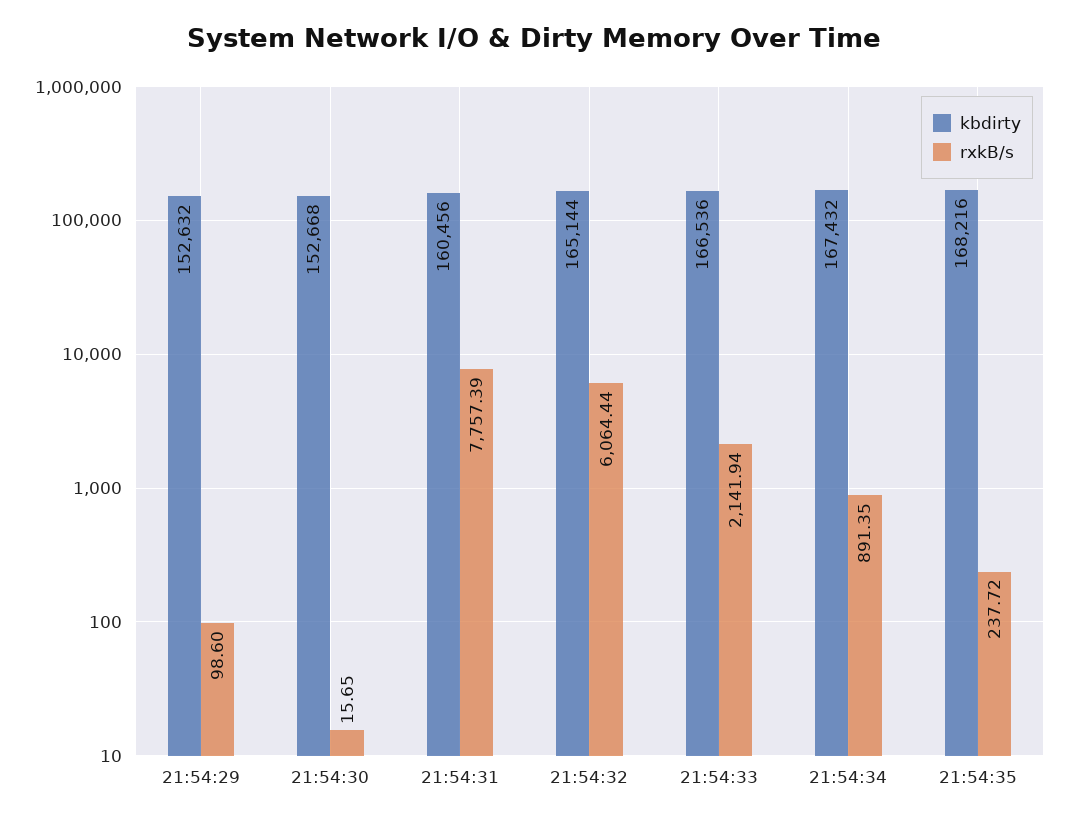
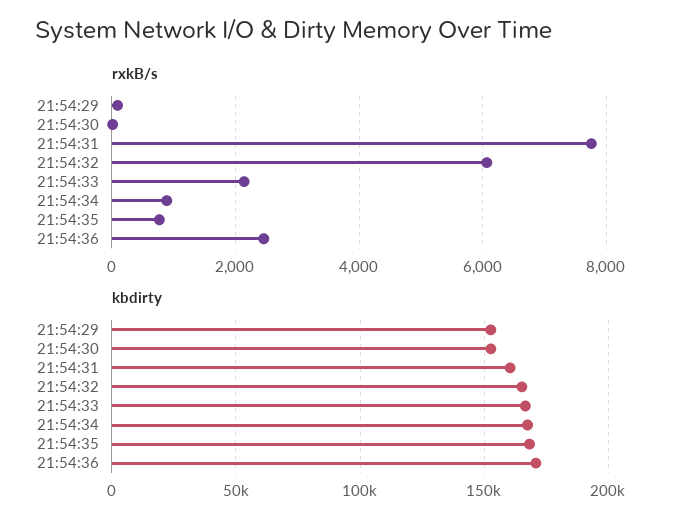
rxkB/s, 21:54:35: 237.72 -> 800
rxkB/s, 21:54:36: none -> 2400
kbdirty, 21:54:36: none -> 170000

